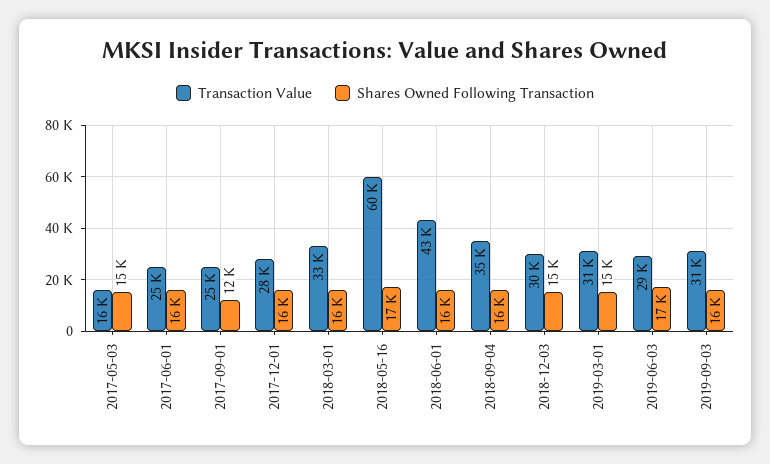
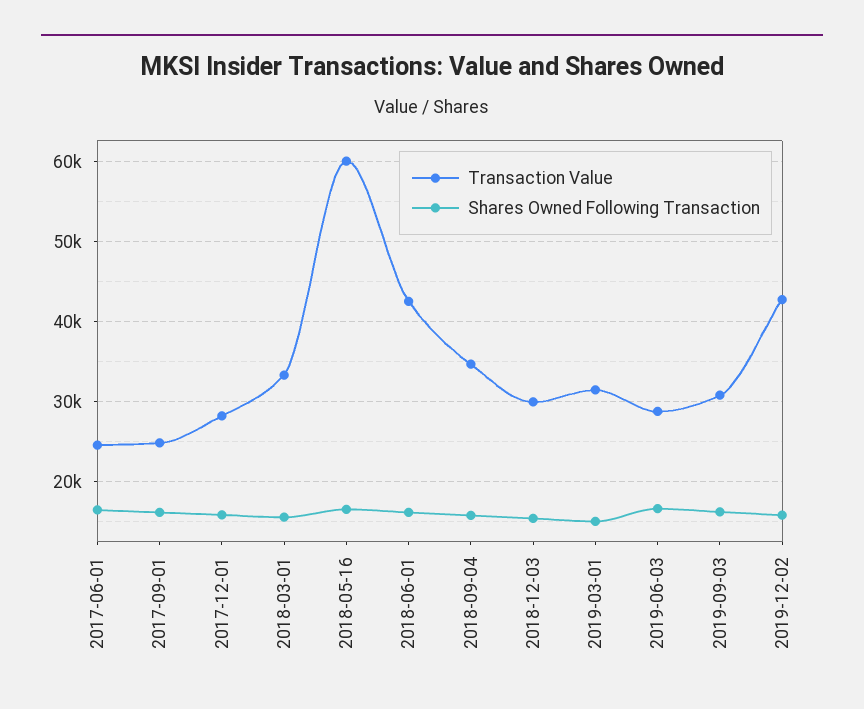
Transaction Value, 2017-05-03: 16000 -> none
Shares Owned Following Transaction, 2017-05-03: 15000 -> none
Shares Owned Following Transaction, 2017-09-01: 12000 -> 16000
Transaction Value, 2019-12-02: none -> 43000
Shares Owned Following Transaction, 2019-12-02: none -> 16000

